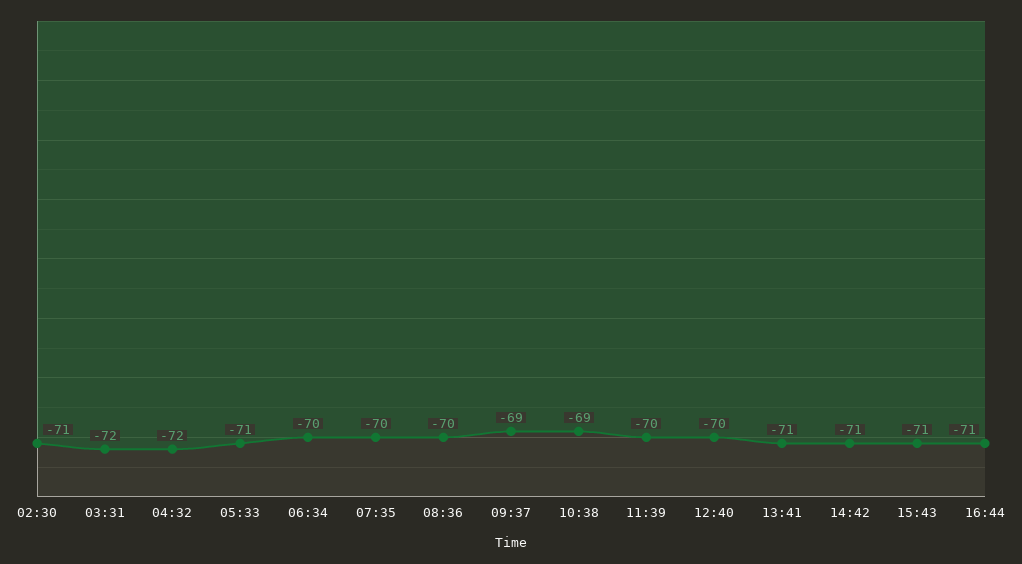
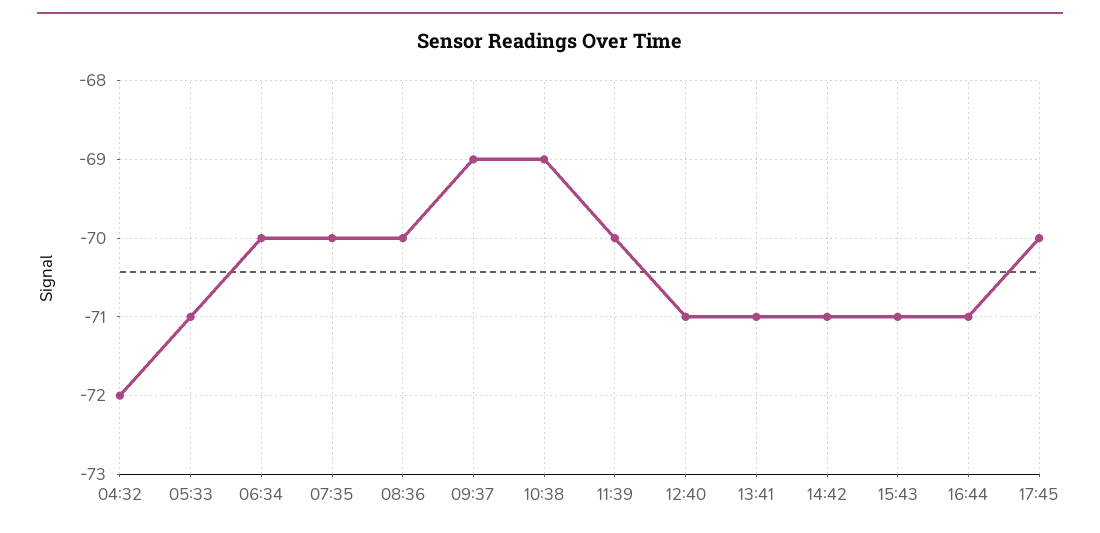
02:30: -71 -> none
03:31: -72 -> none
12:40: -70 -> -71
17:45: none -> -70

